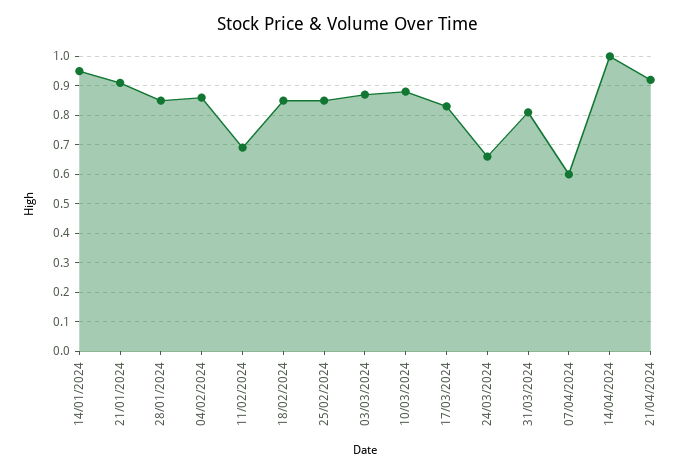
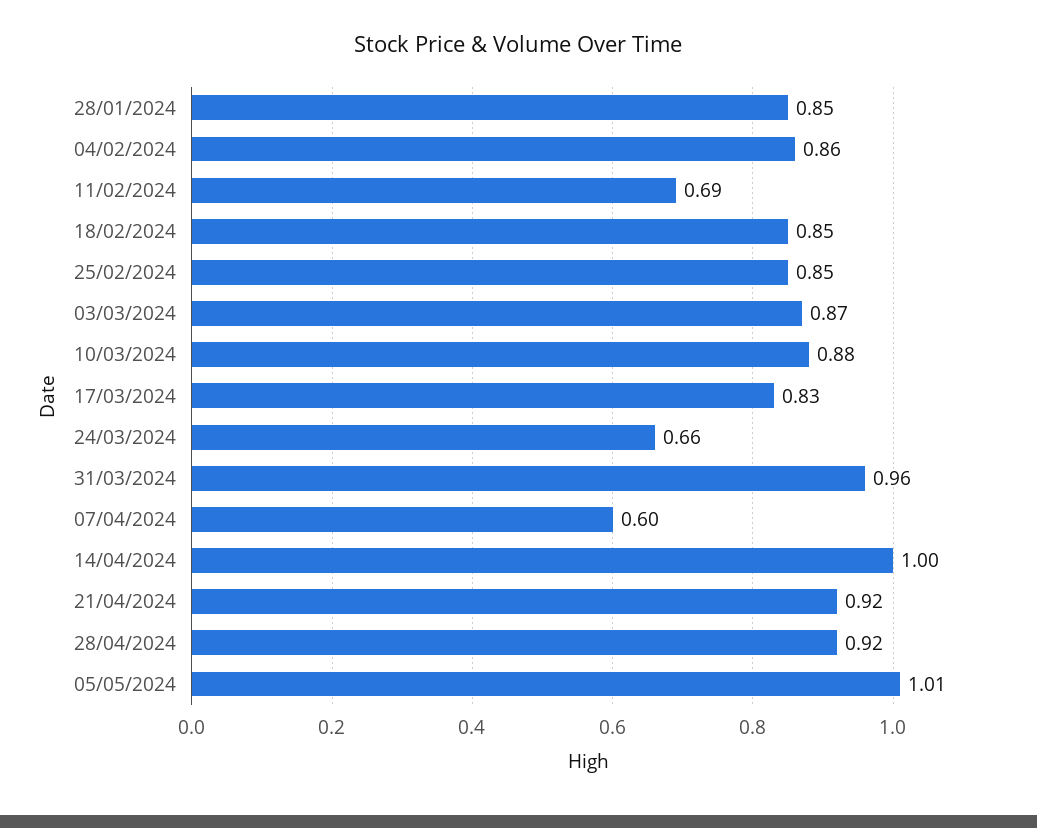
14/01/2024: 0.95 -> none
21/01/2024: 0.9 -> none
31/03/2024: 0.8 -> 0.96
28/04/2024: none -> 0.92
05/05/2024: none -> 1.01

